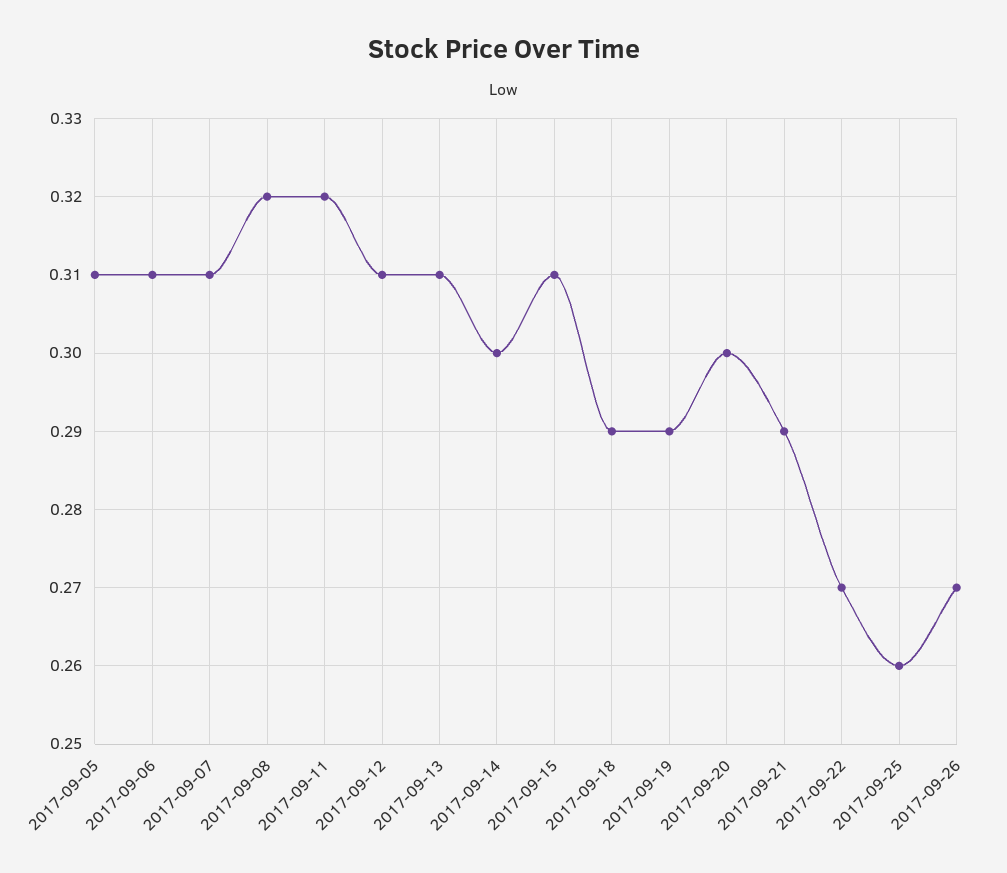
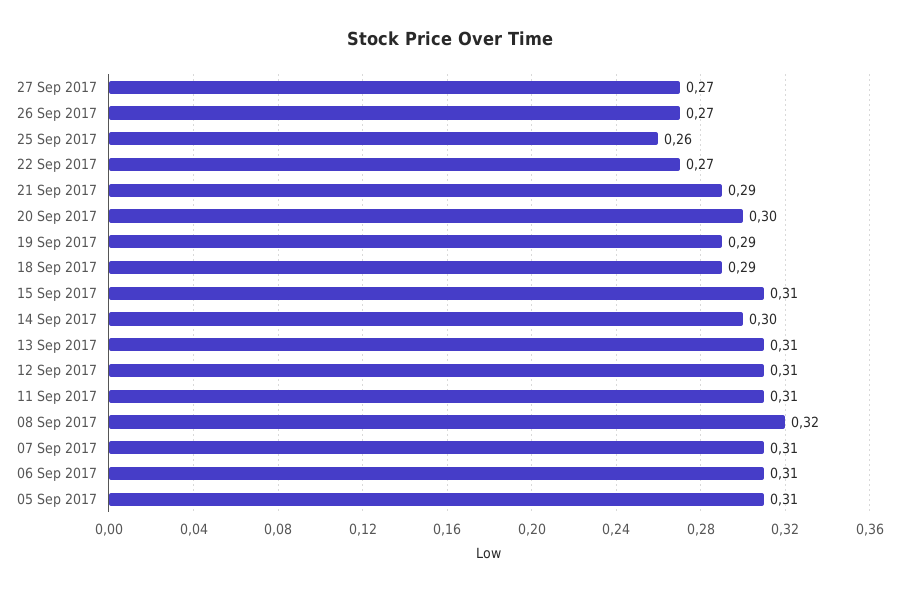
2017-09-11: 0.32 -> 0.31
27 Sep 2017: none -> 0.27

